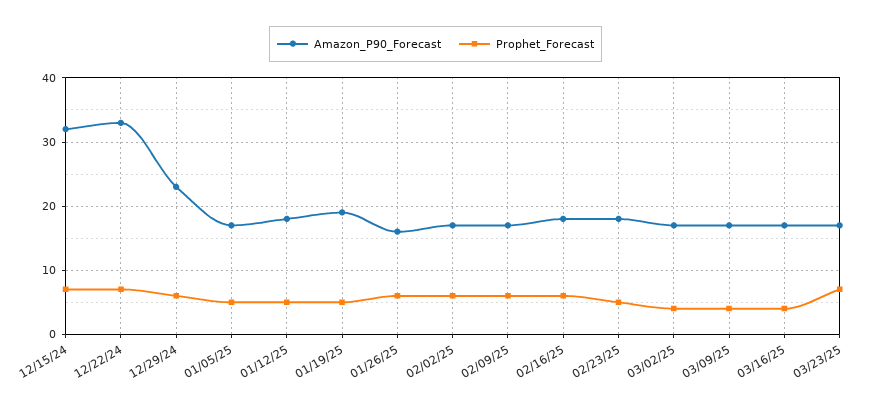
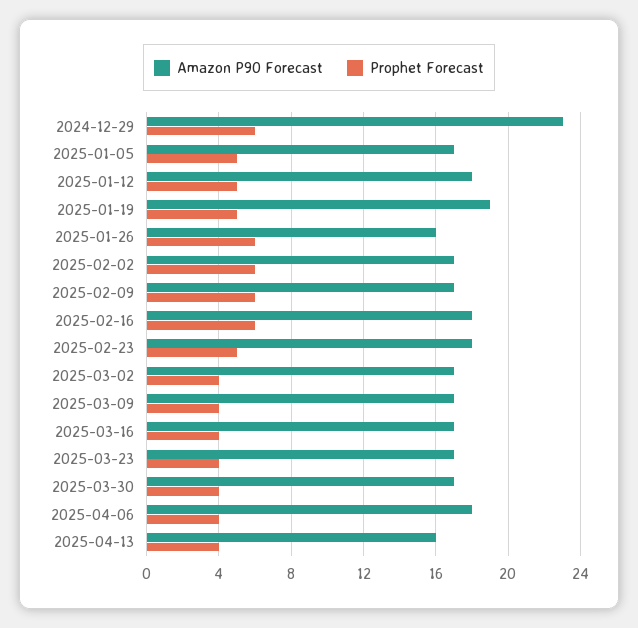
Amazon_P90_Forecast, 12/15/24: 32 -> none
Prophet_Forecast, 12/15/24: 7 -> none
Amazon_P90_Forecast, 12/22/24: 33 -> none
Prophet_Forecast, 12/22/24: 7 -> none
Prophet_Forecast, 03/23/25: 7 -> 4
Amazon_P90_Forecast, 2025-03-30: none -> 17
Prophet_Forecast, 2025-03-30: none -> 4
Amazon_P90_Forecast, 2025-04-06: none -> 18
Prophet_Forecast, 2025-04-06: none -> 4
Amazon_P90_Forecast, 2025-04-13: none -> 16
Prophet_Forecast, 2025-04-13: none -> 4

